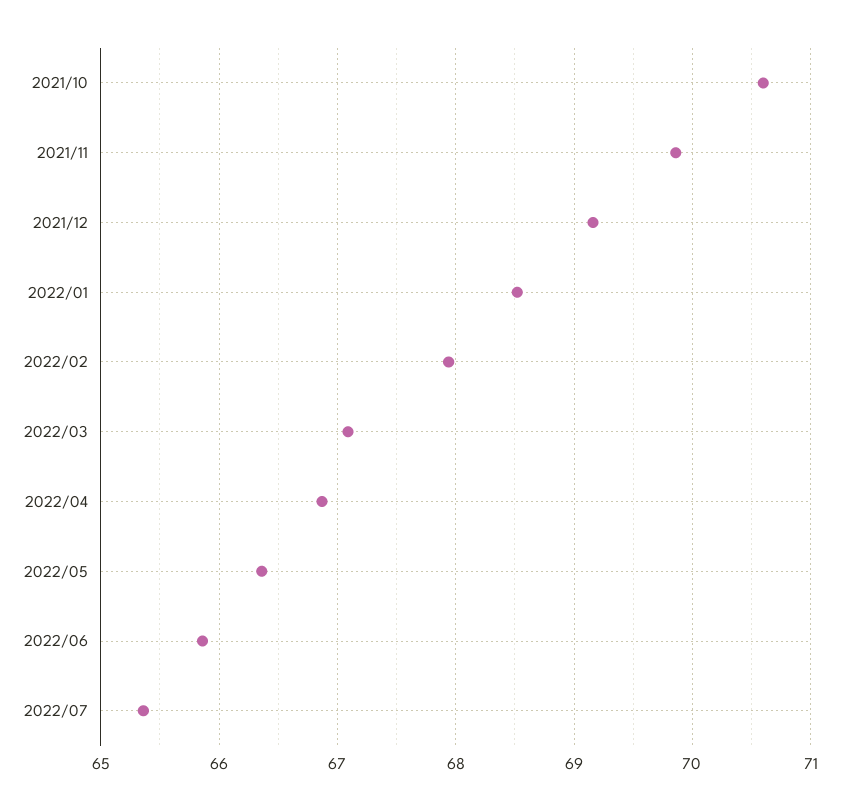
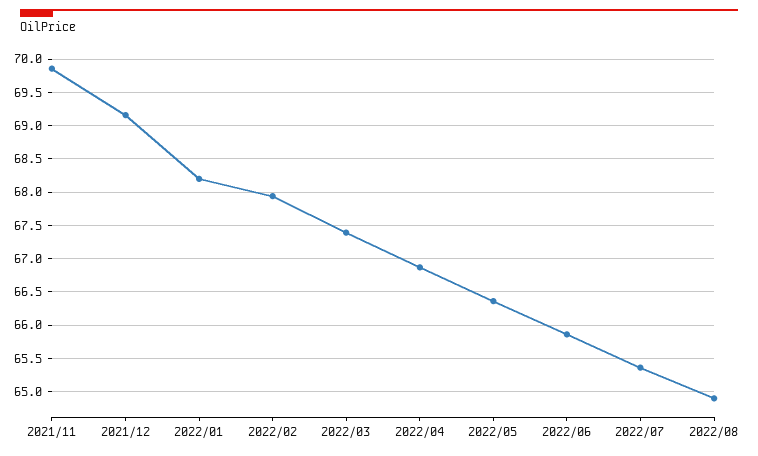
2021/10: 70.6 -> none
2022/01: 68.5 -> 68.2
2022/03: 67.1 -> 67.4
2022/08: none -> 64.9

